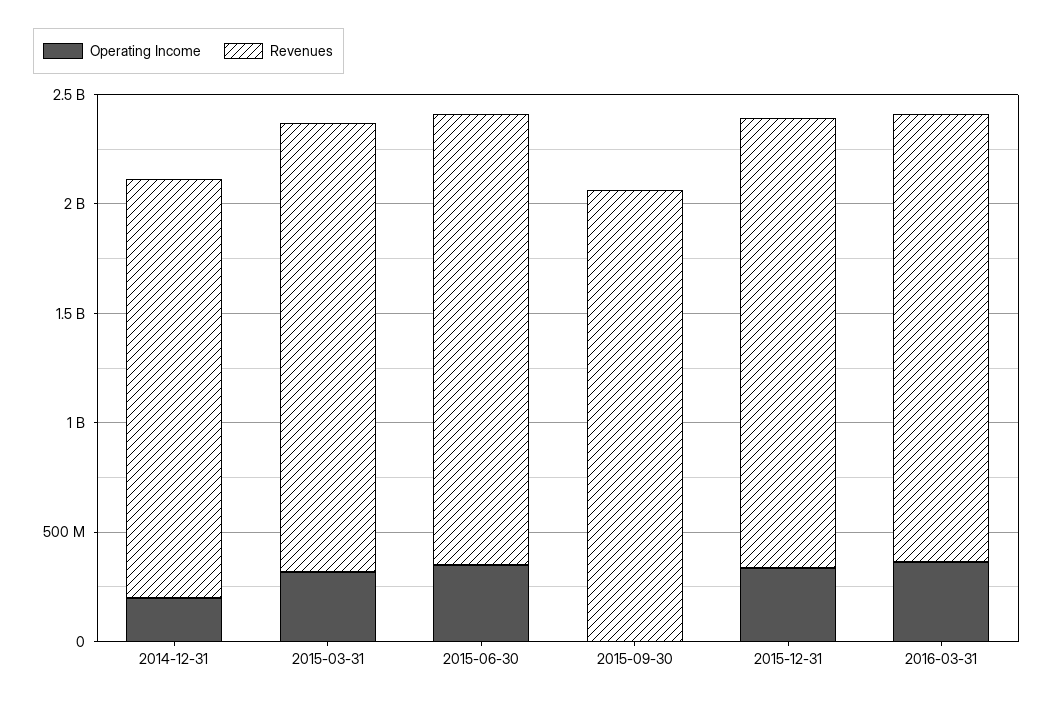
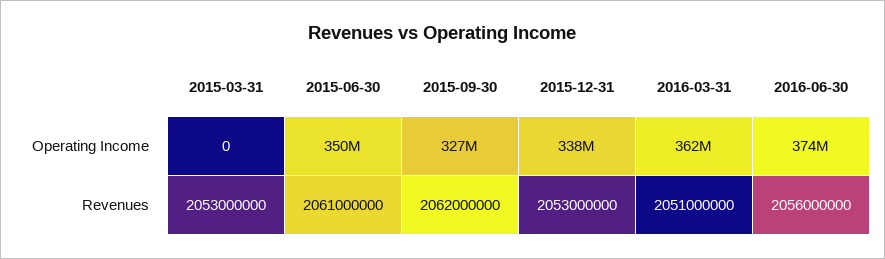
Operating Income, 2014-12-31: 200000000 -> none
Revenues, 2014-12-31: 1900000000 -> none
Operating Income, 2015-03-31: 300000000 -> 0
Operating Income, 2015-09-30: 0 -> 327000000
Operating Income, 2016-06-30: none -> 374000000
Revenues, 2016-06-30: none -> 2056000000

